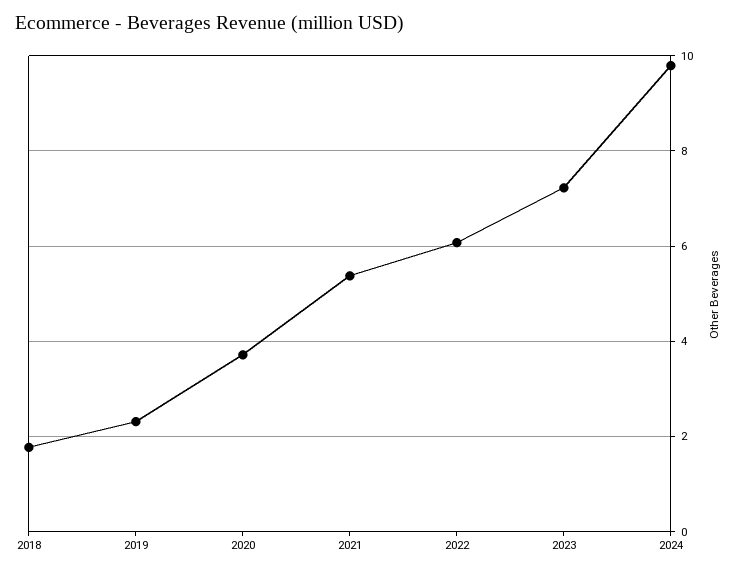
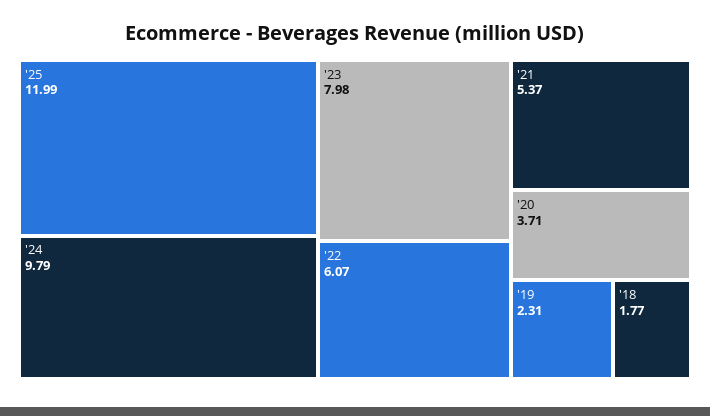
2023: 7.2 -> 7.98
'25: none -> 11.99

